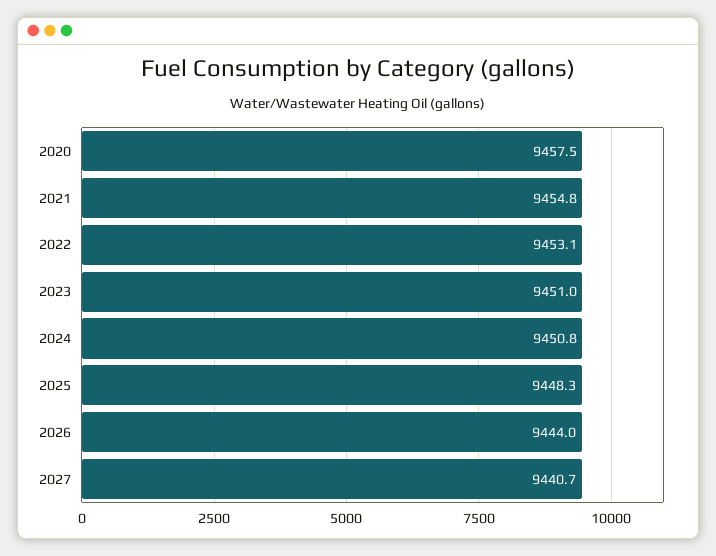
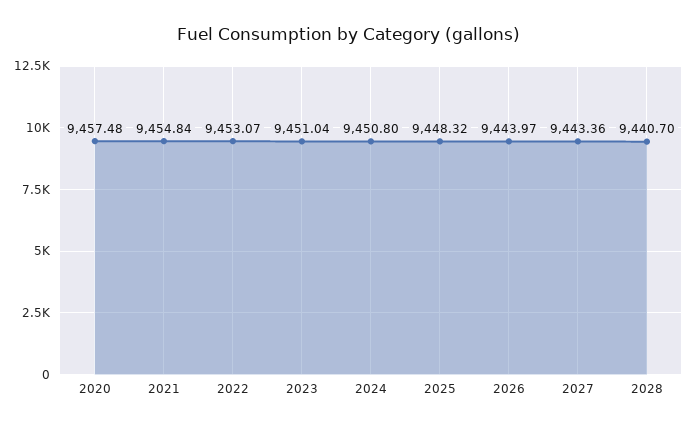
2027: 9440.7 -> 9443.36
2028: none -> 9440.7

